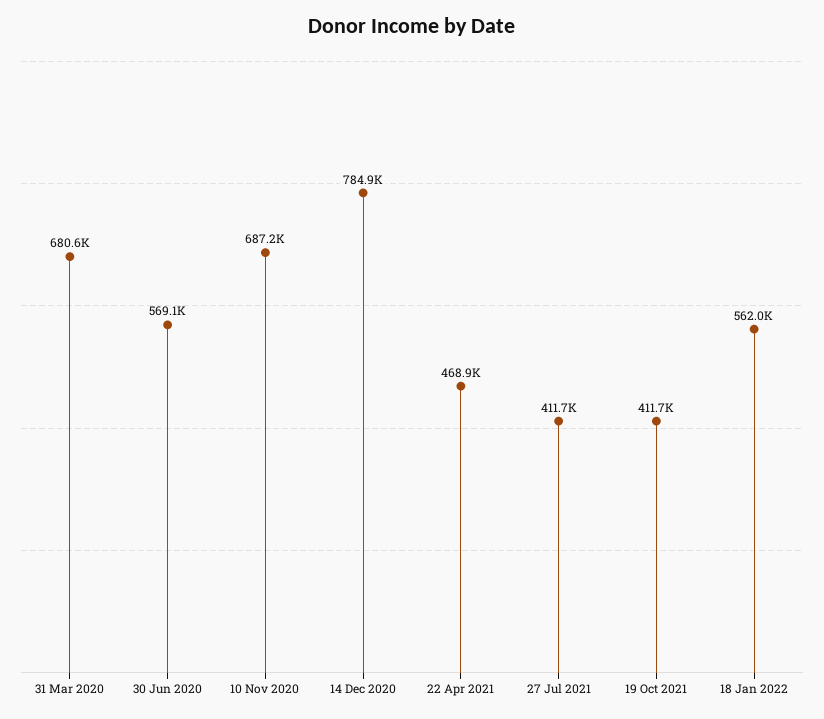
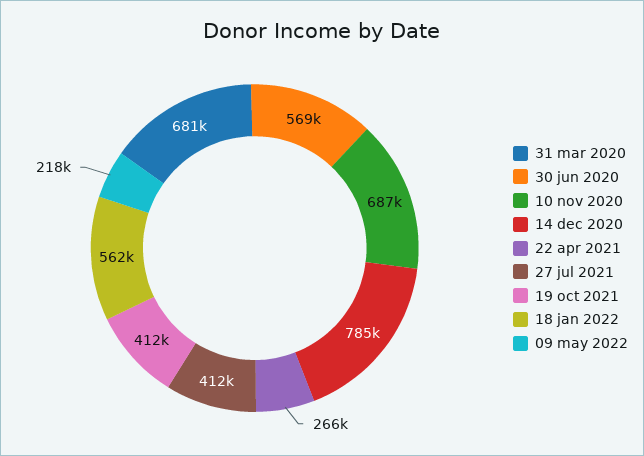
22 Apr 2021: 468900 -> 266000
09 may 2022: none -> 218000

